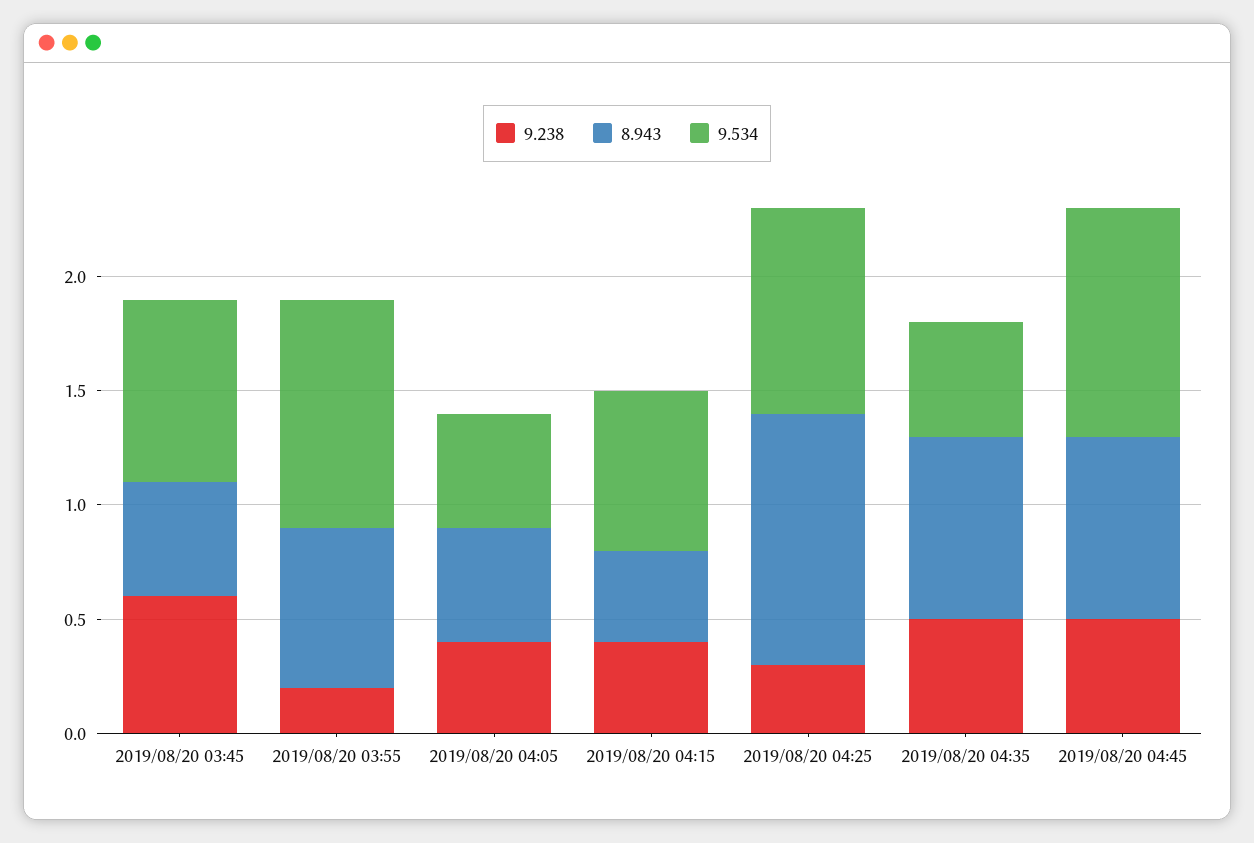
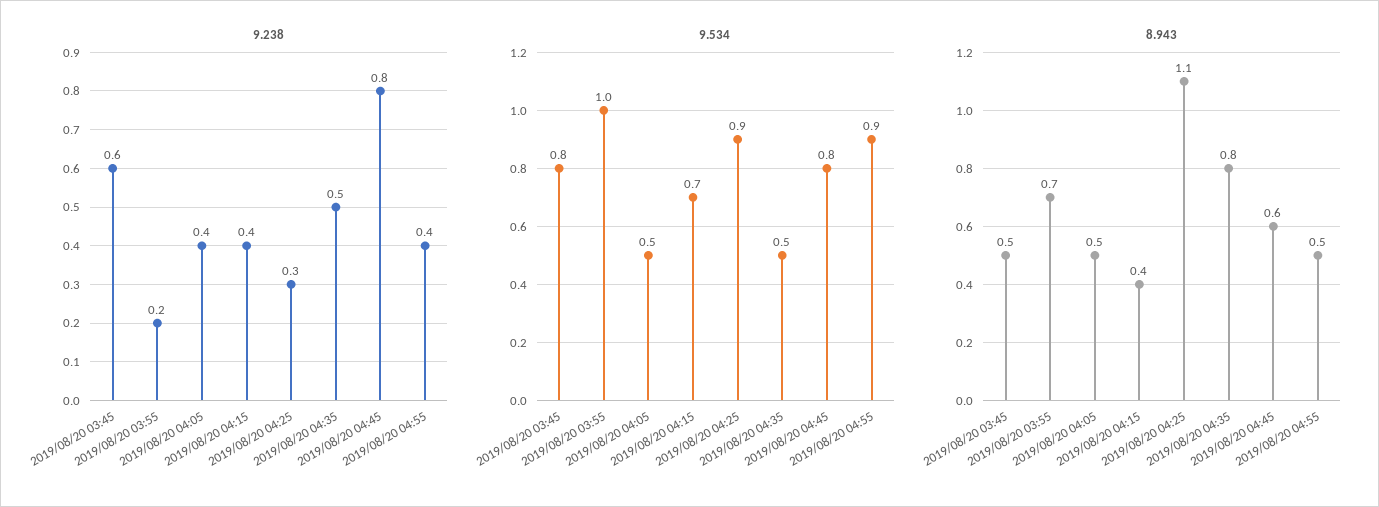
9.238, 2019/08/20 04:45: 0.5 -> 0.8
8.943, 2019/08/20 04:45: 0.8 -> 0.6
9.534, 2019/08/20 04:45: 1 -> 0.8
9.238, 2019/08/20 04:55: none -> 0.4
9.534, 2019/08/20 04:55: none -> 0.9
8.943, 2019/08/20 04:55: none -> 0.5

